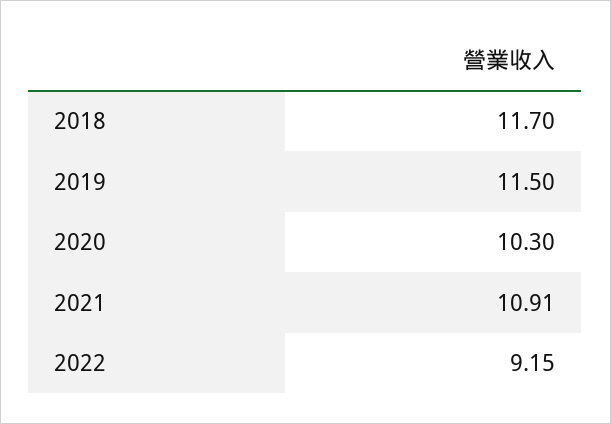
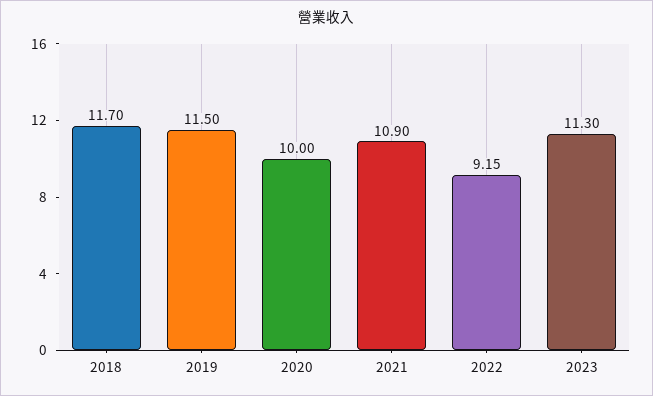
2020: 10.3 -> 10
2021: 10.91 -> 10.9
2023: none -> 11.3

